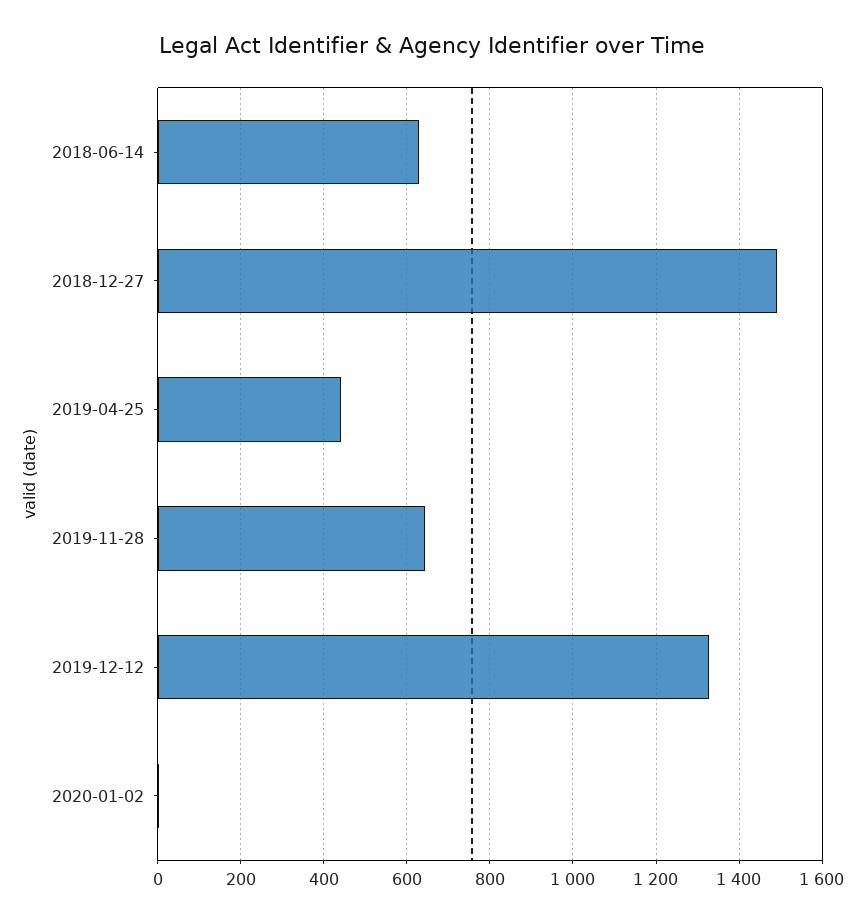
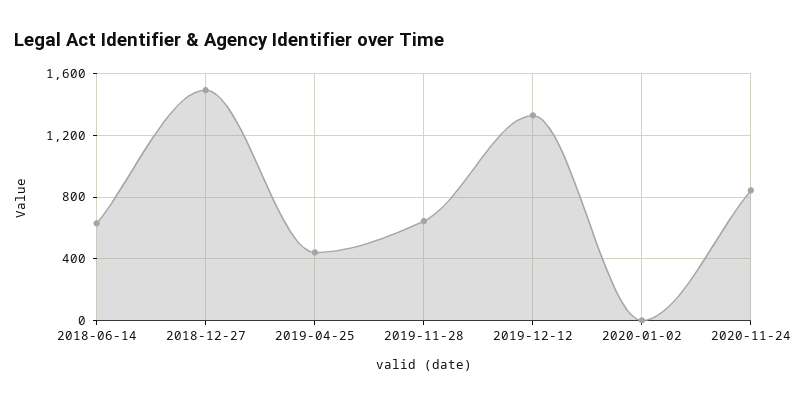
2020-11-24: none -> 850

